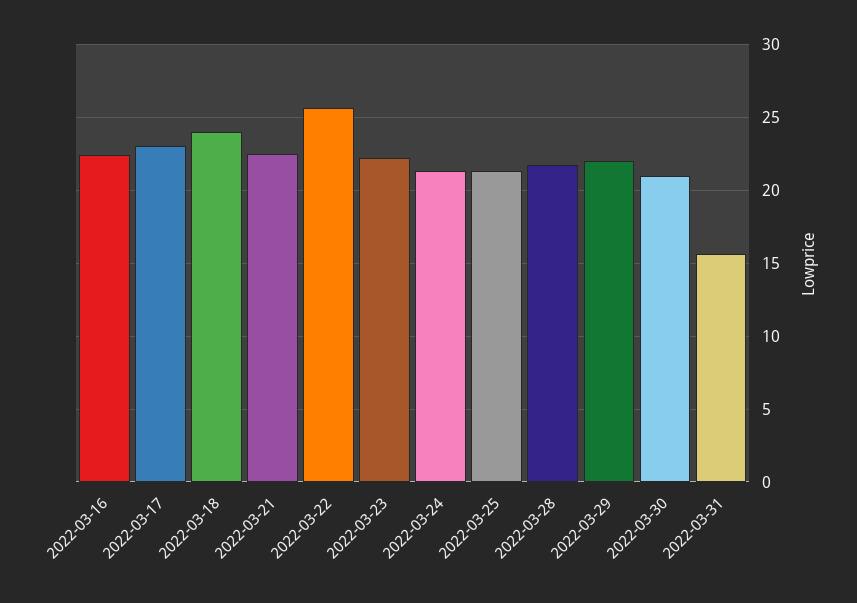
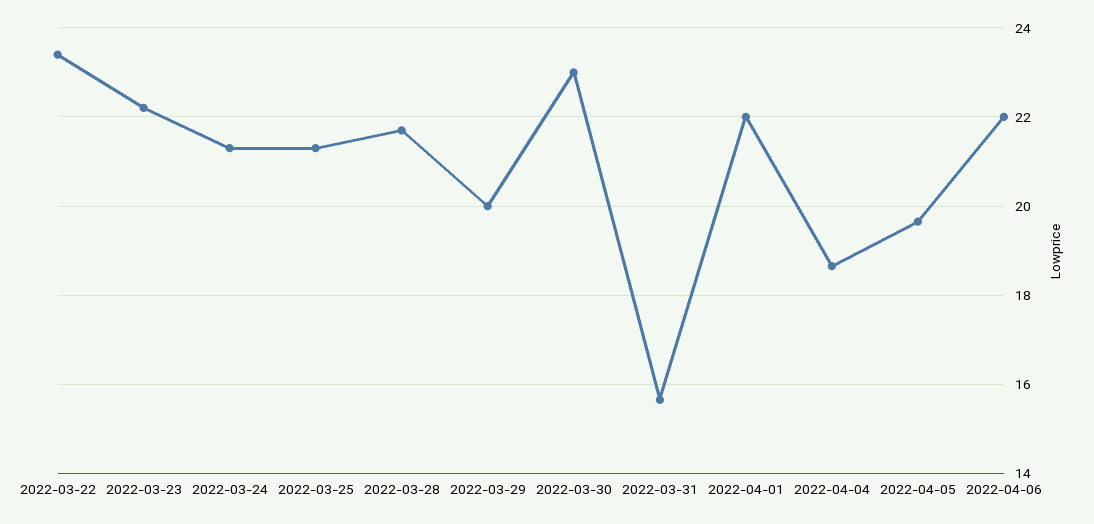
2022-03-16: 22.5 -> none
2022-03-17: 23 -> none
2022-03-18: 24 -> none
2022-03-21: 22.5 -> none
2022-03-22: 25.5 -> 23.4
2022-03-29: 22 -> 20
2022-03-30: 21 -> 23
2022-04-01: none -> 22
2022-04-04: none -> 18.6
2022-04-05: none -> 19.6
2022-04-06: none -> 22

